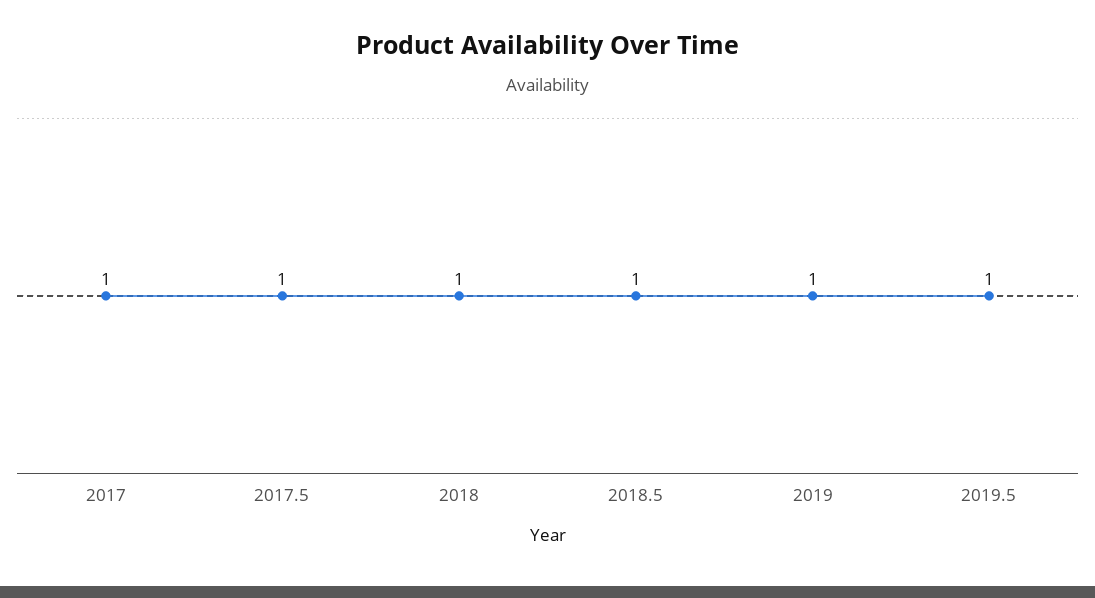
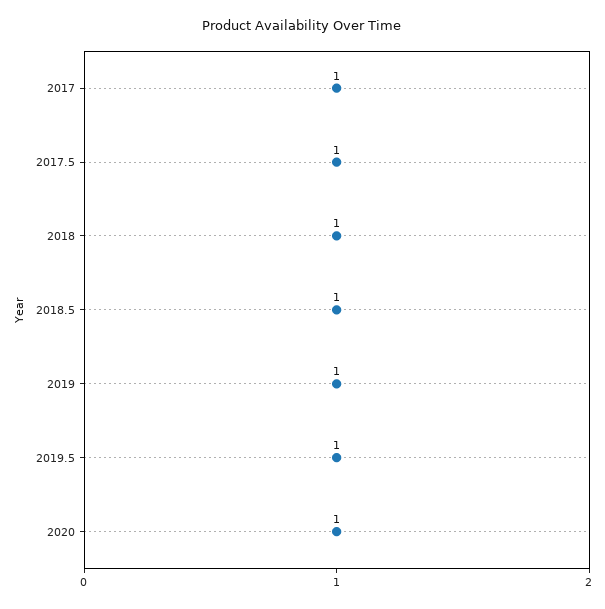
2020: none -> 1

